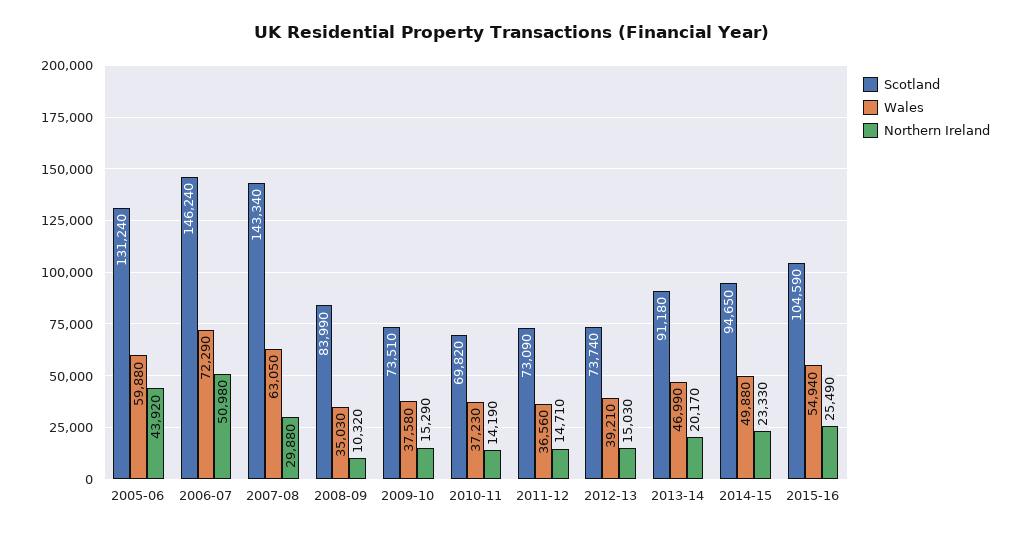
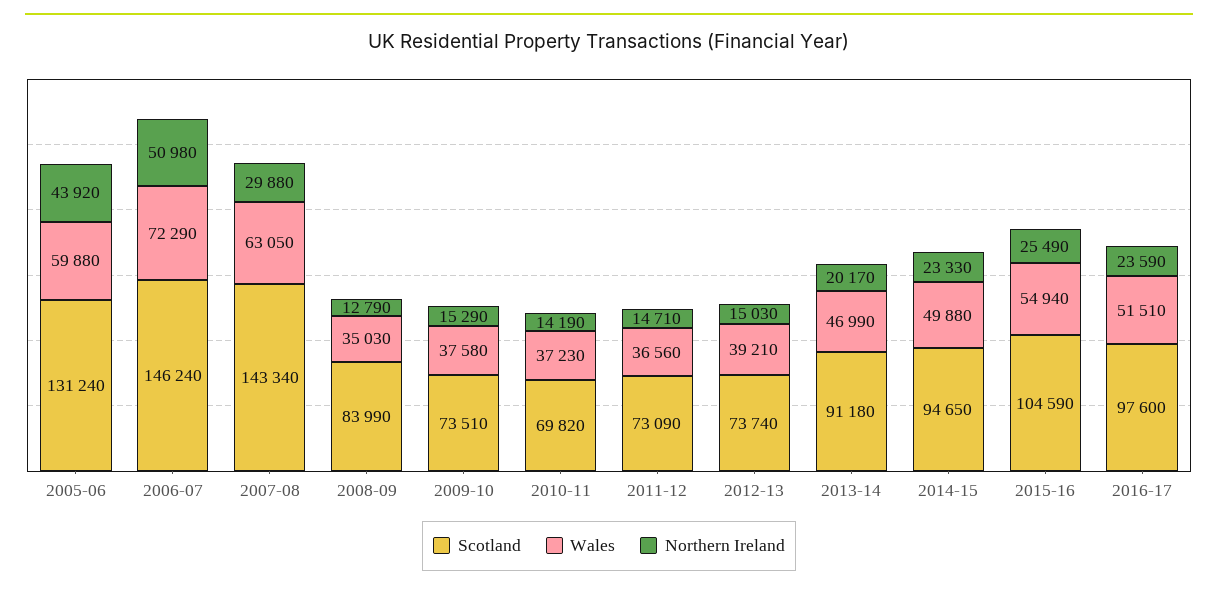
Northern Ireland, 2008-09: 10320 -> 12790
Scotland, 2016-17: none -> 97600
Wales, 2016-17: none -> 51510
Northern Ireland, 2016-17: none -> 23590

